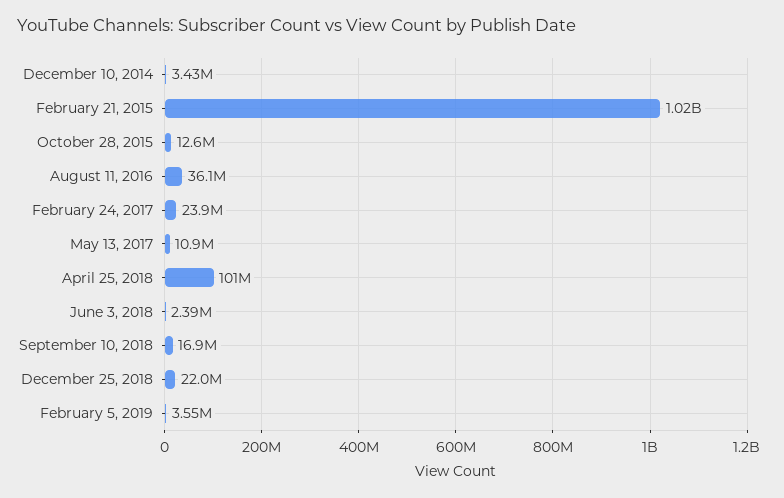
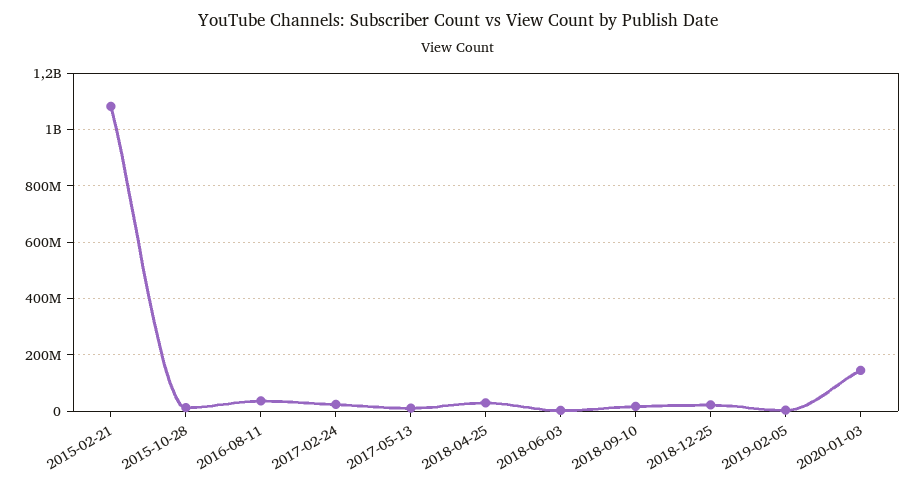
December 10, 2014: 3430000 -> none
February 21, 2015: 1020000000 -> 1075000000
April 25, 2018: 101000000 -> 25000000
2020-01-03: none -> 150000000

